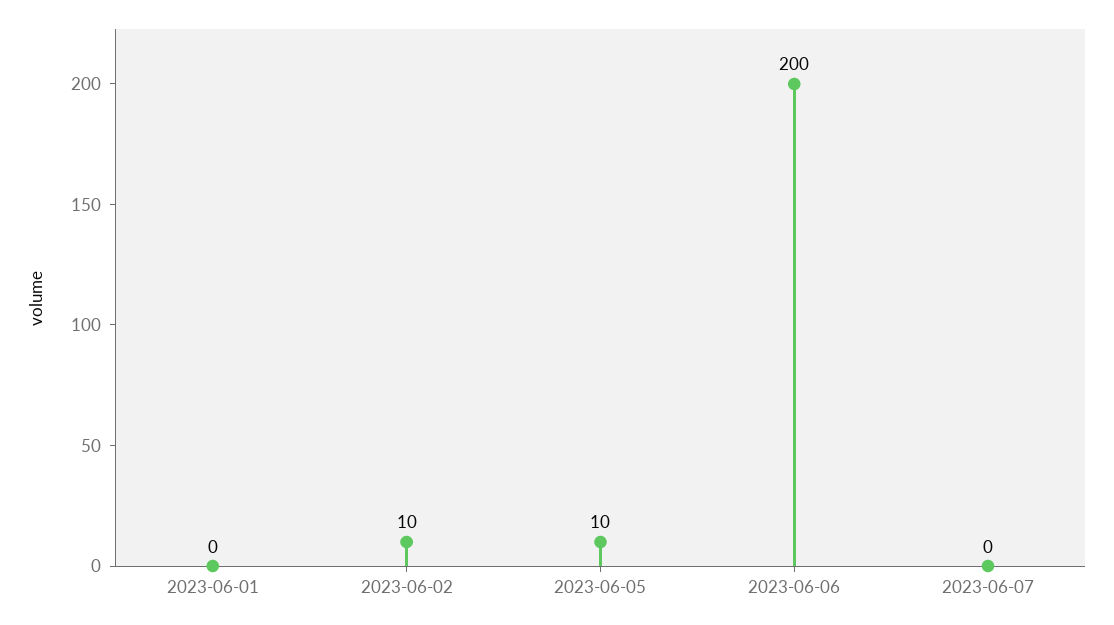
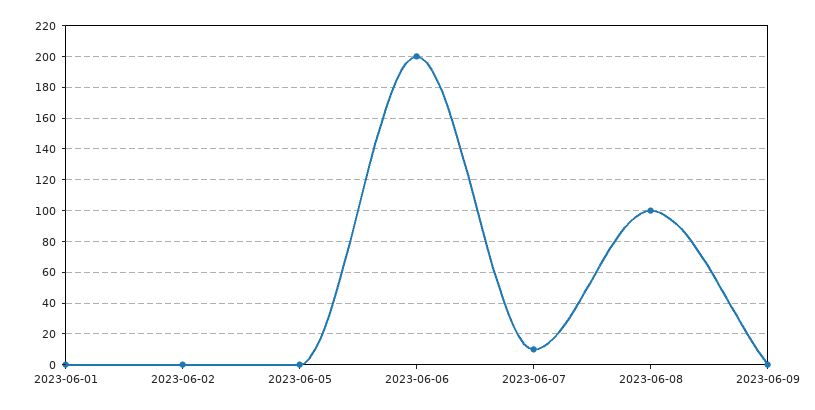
2023-06-02: 10 -> 0
2023-06-05: 10 -> 0
2023-06-07: 0 -> 10
2023-06-08: none -> 100
2023-06-09: none -> 0

